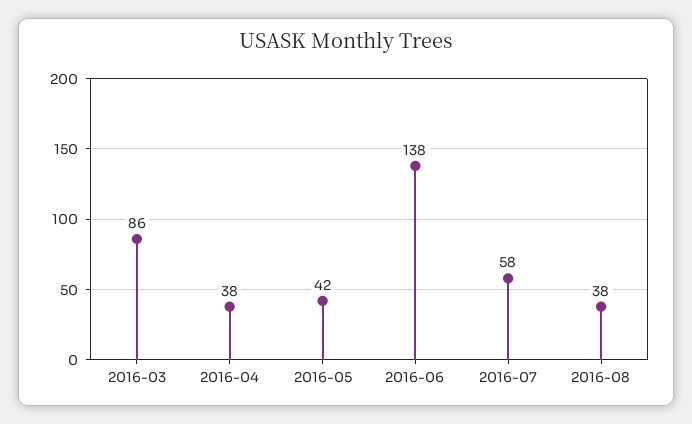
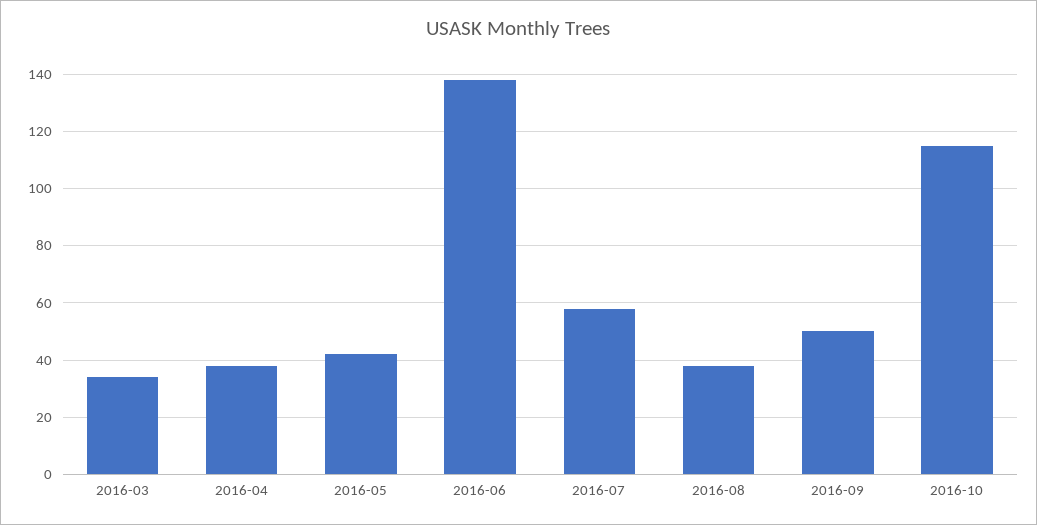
2016-03: 86 -> 35
2016-09: none -> 50
2016-10: none -> 115

